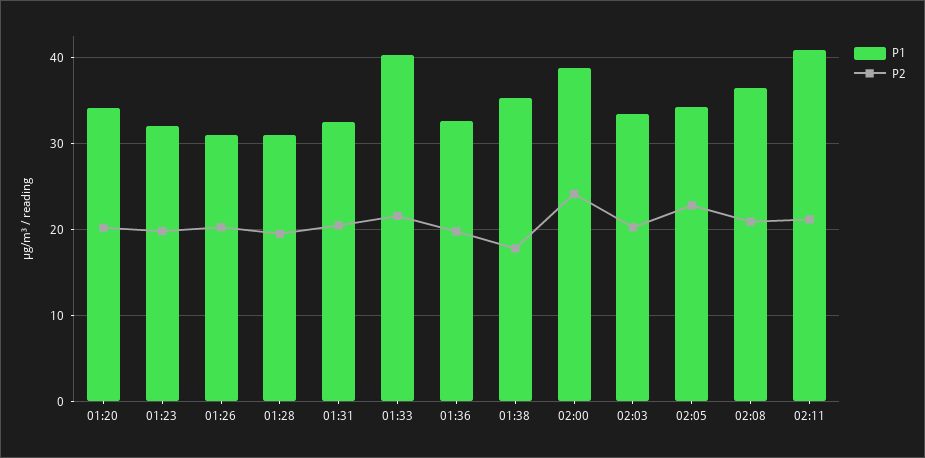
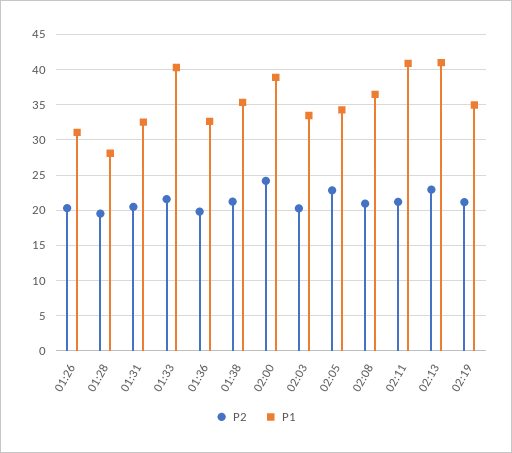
P1, 01:20: 34 -> none
P2, 01:20: 20 -> none
P1, 01:23: 32 -> none
P2, 01:23: 20 -> none
P1, 01:28: 31 -> 28
P2, 01:38: 18 -> 21
P2, 02:13: none -> 23
P1, 02:13: none -> 41
P2, 02:19: none -> 21
P1, 02:19: none -> 35

